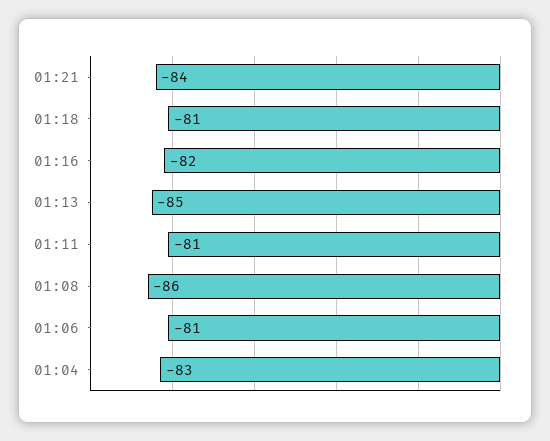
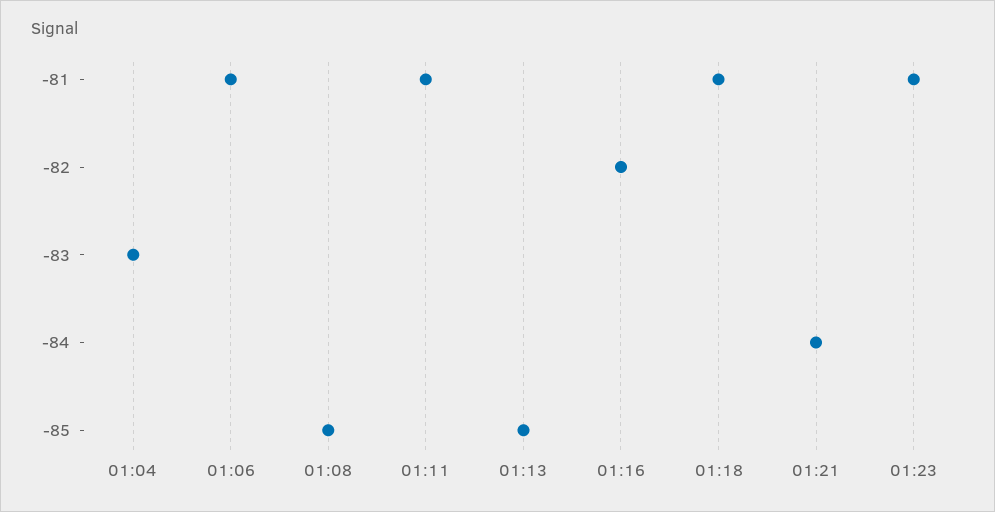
01:08: -86 -> -85
01:23: none -> -81

